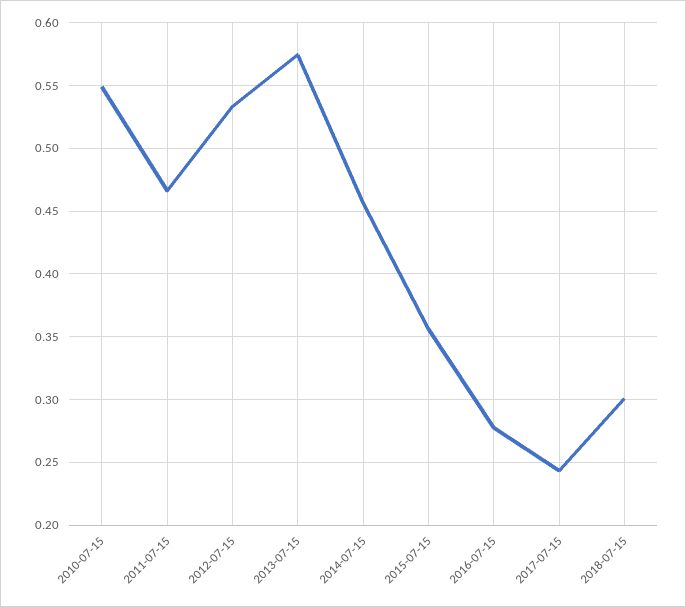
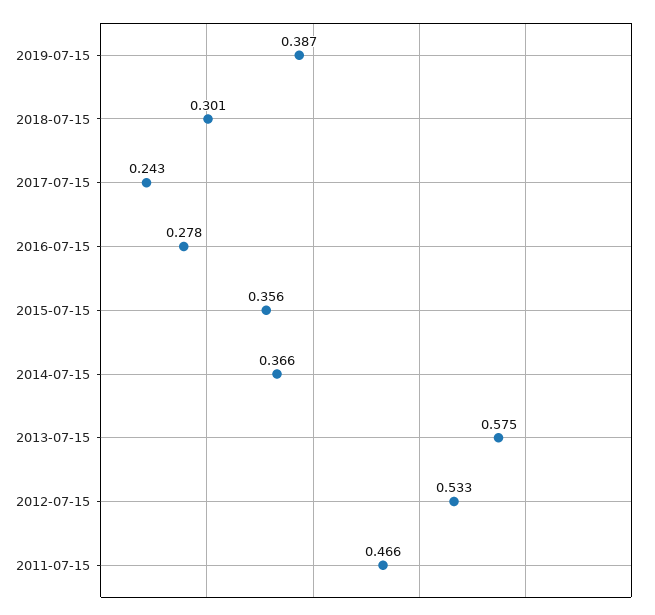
2010-07-15: 0.55 -> none
2014-07-15: 0.455 -> 0.366
2019-07-15: none -> 0.387

